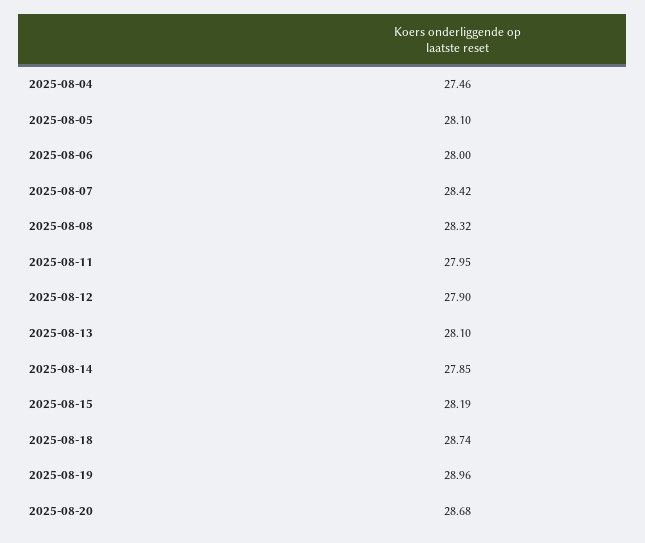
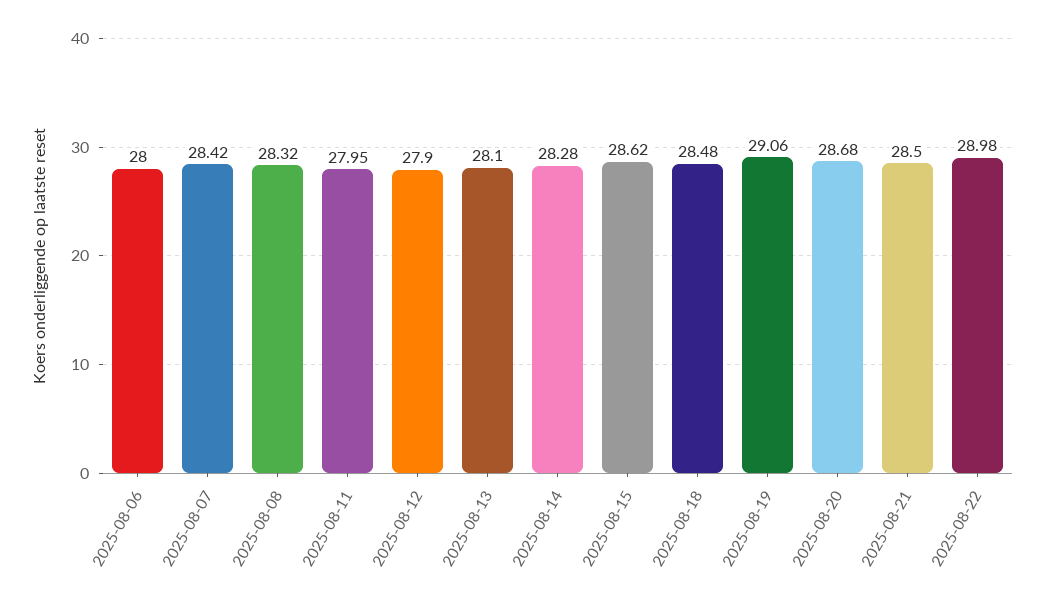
2025-08-04: 27.46 -> none
2025-08-05: 28.1 -> none
2025-08-14: 27.85 -> 28.28
2025-08-15: 28.19 -> 28.62
2025-08-18: 28.74 -> 28.48
2025-08-19: 28.96 -> 29.06
2025-08-21: none -> 28.5
2025-08-22: none -> 28.98

